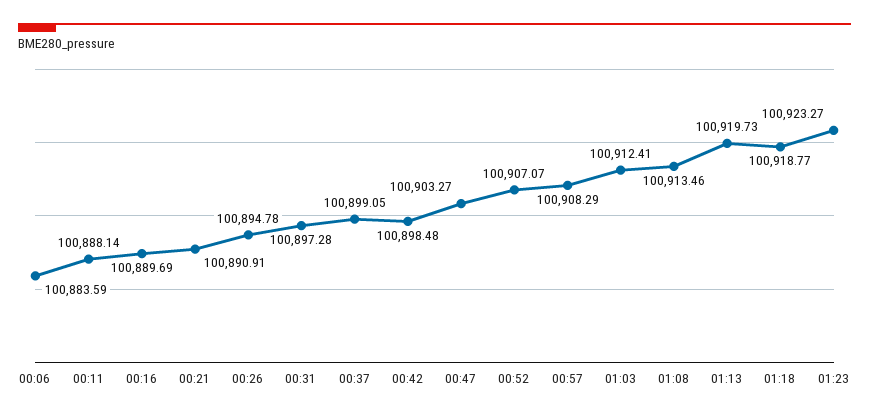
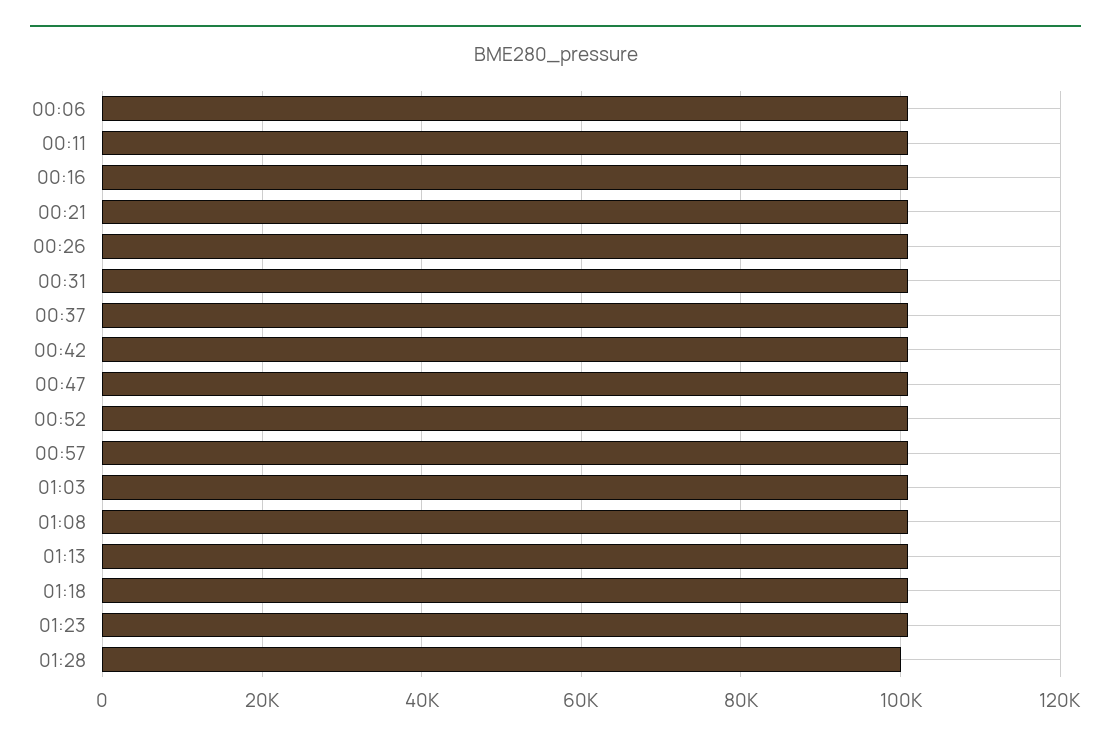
01:28: none -> 100000

